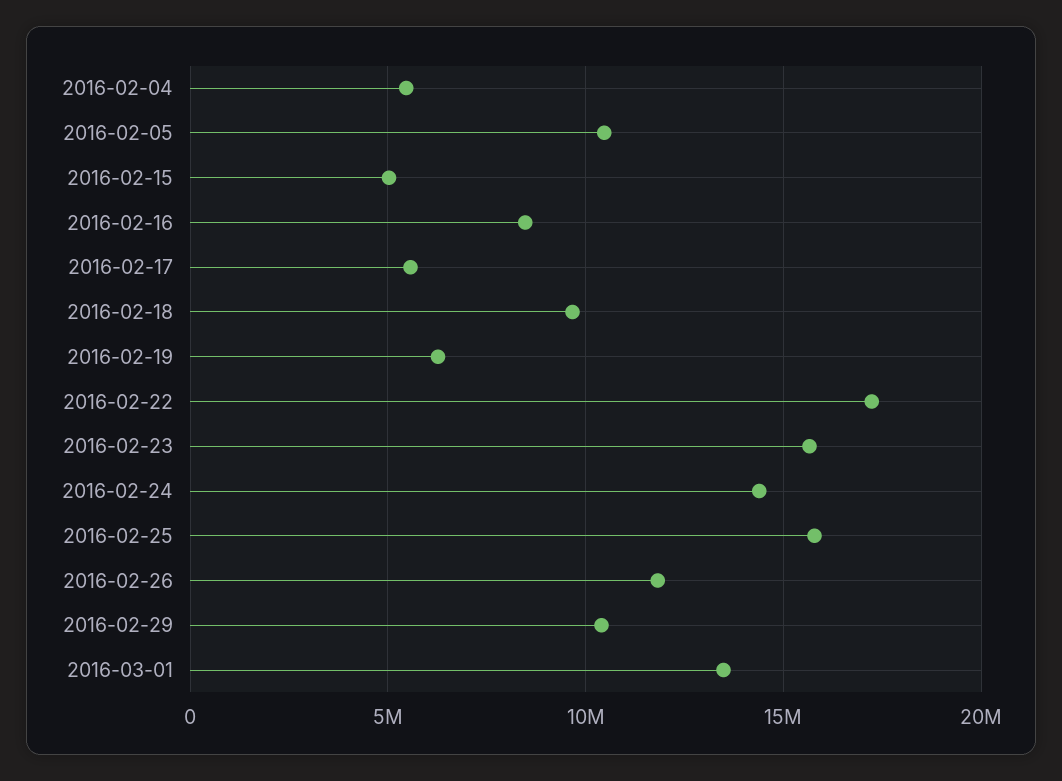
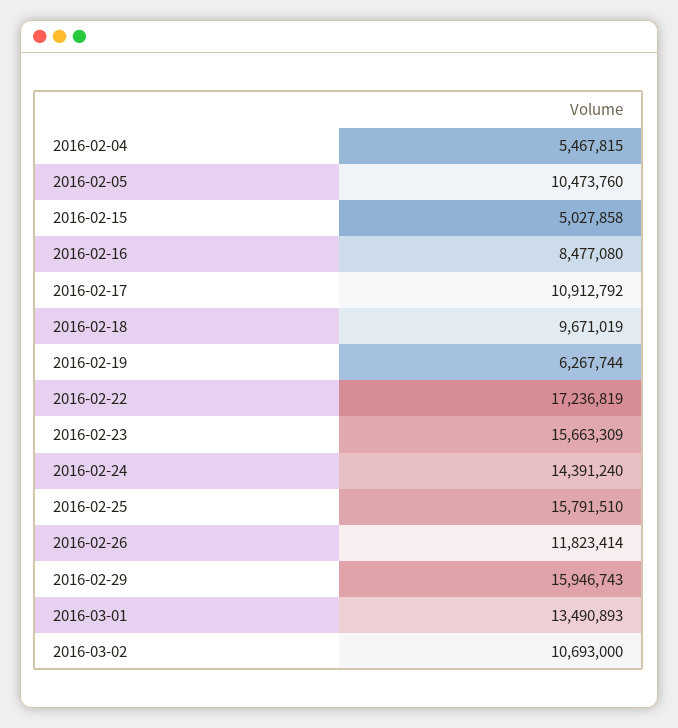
2016-02-17: 5500000 -> 10912792
2016-02-29: 10500000 -> 15946743
2016-03-02: none -> 10693000

